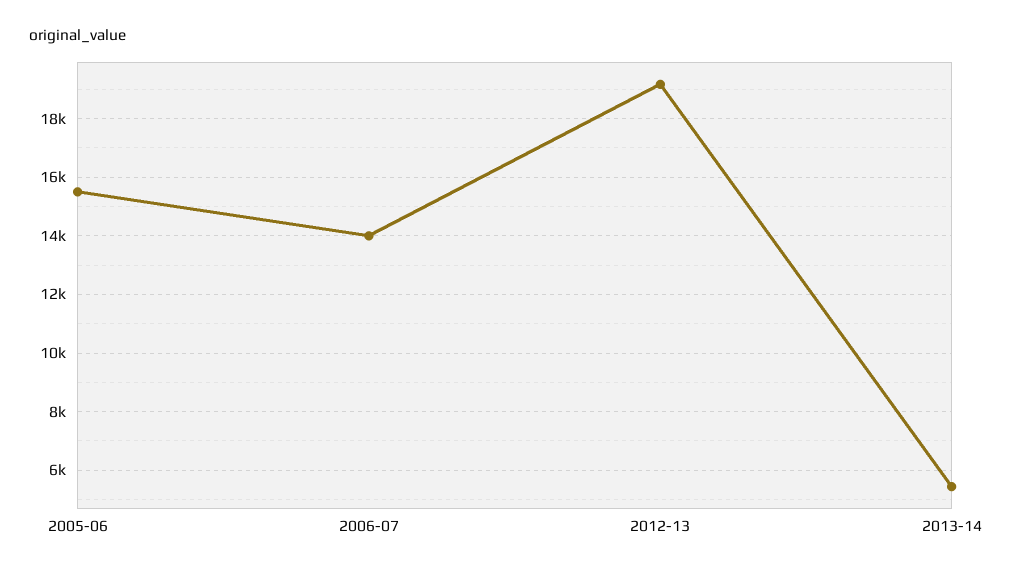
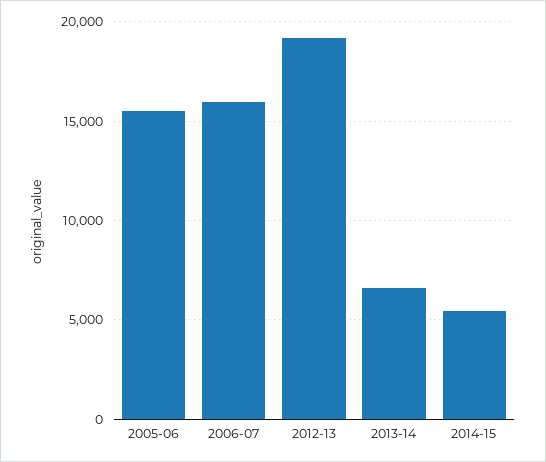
2006-07: 14000 -> 16000
2013-14: 5500 -> 6500
2014-15: none -> 5500

